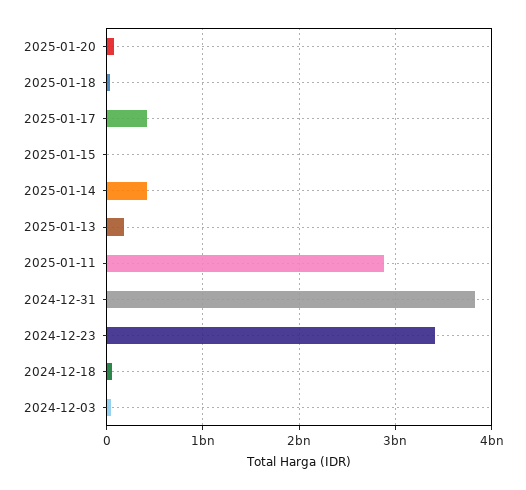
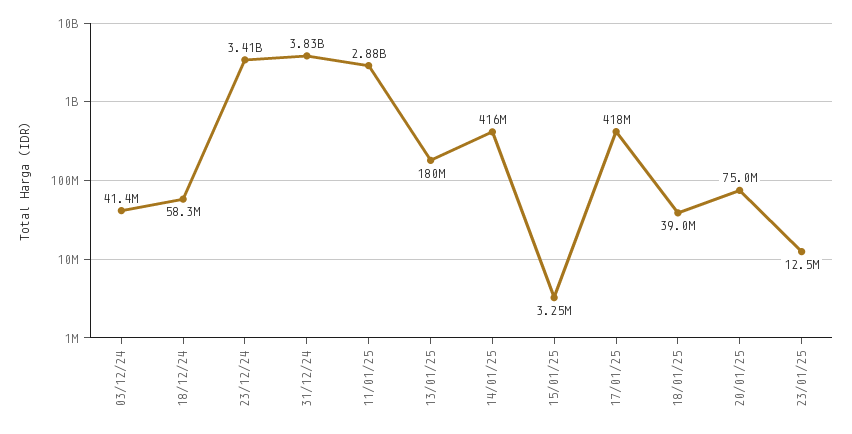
23/01/25: none -> 12500000

